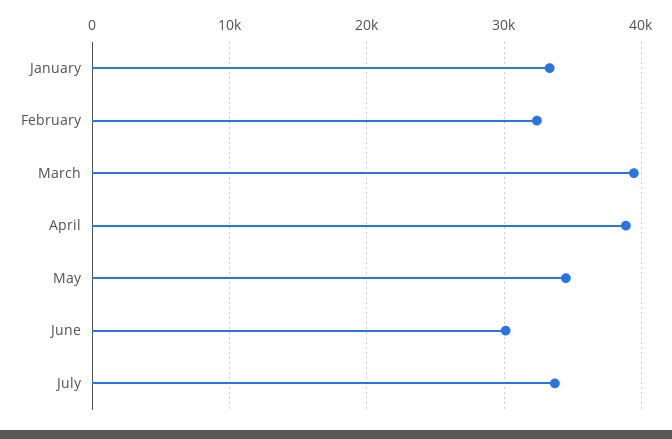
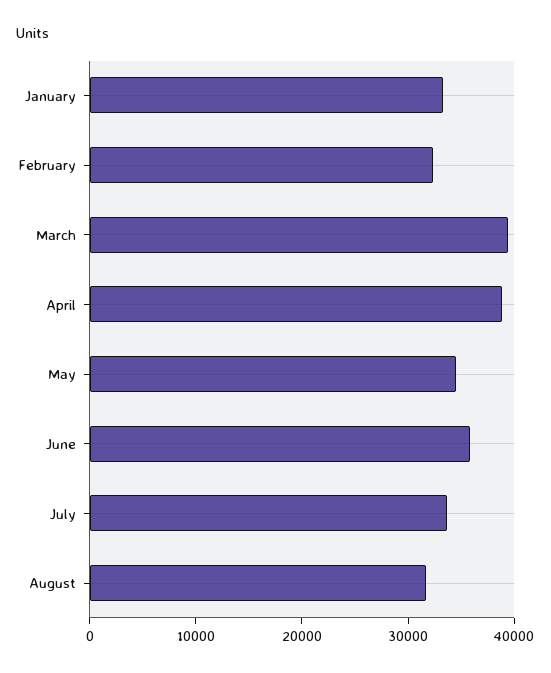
June: 30000 -> 36000
August: none -> 32000

